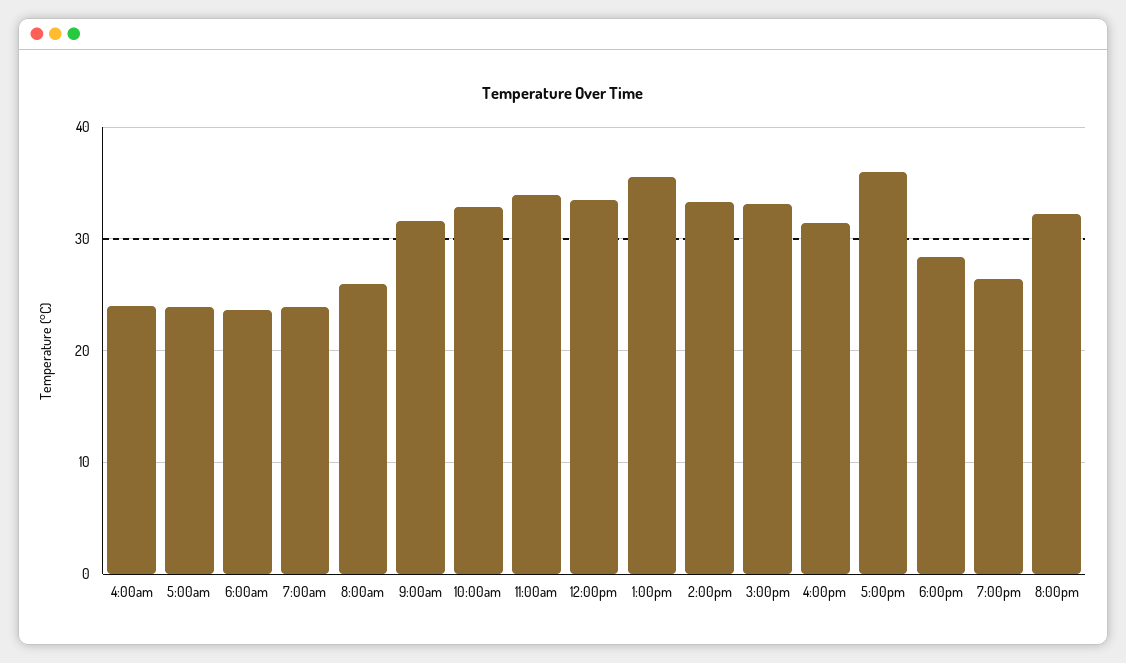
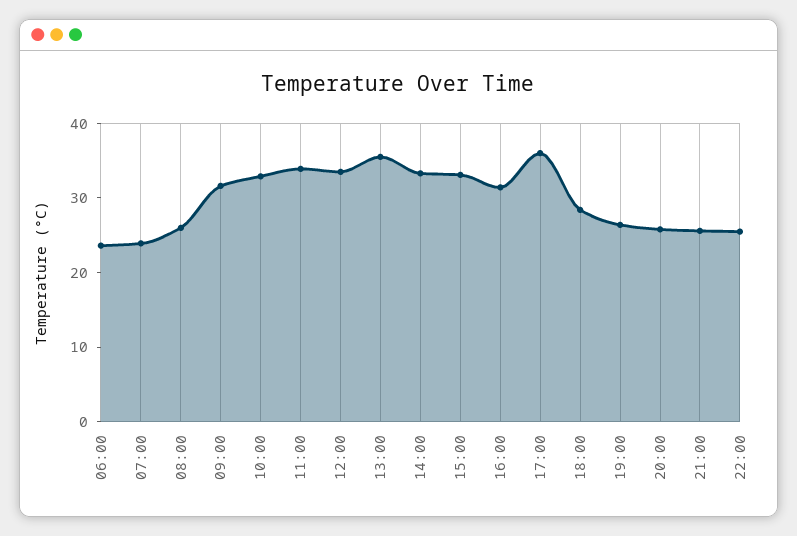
4:00am: 24 -> none
5:00am: 24 -> none
8:00pm: 32 -> 26
21:00: none -> 26
22:00: none -> 26

